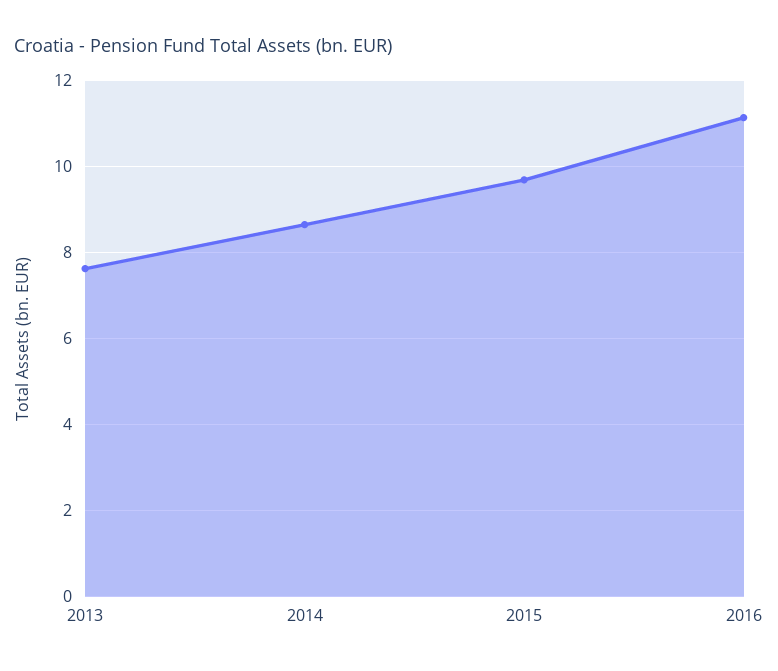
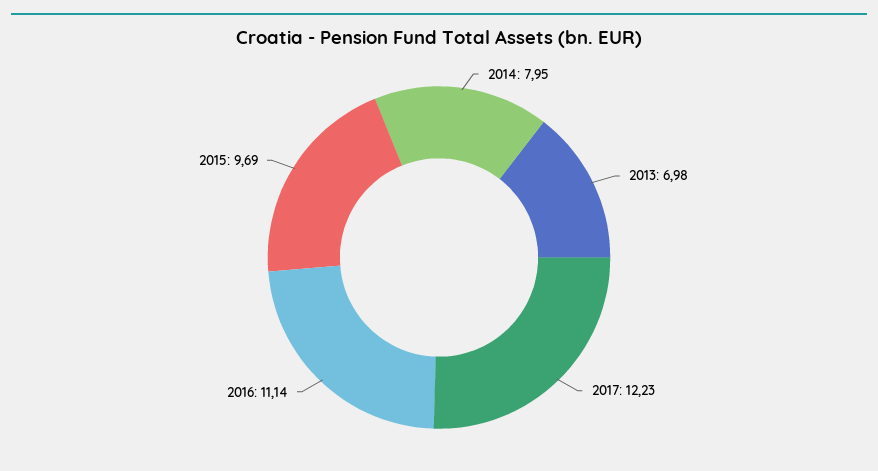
2013: 7.6 -> 6.98
2014: 8.6 -> 7.95
2017: none -> 12.23

